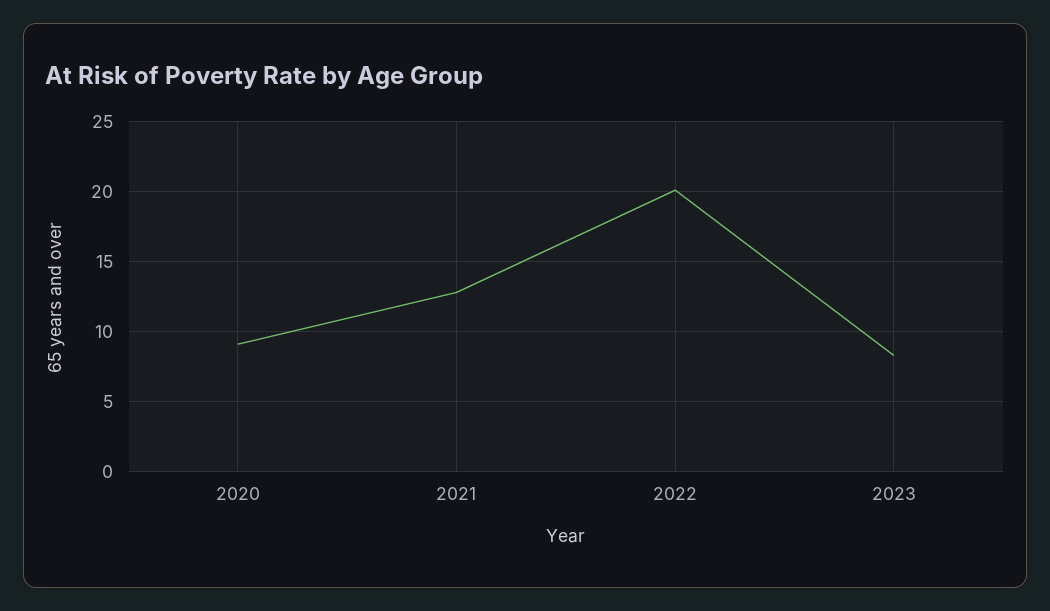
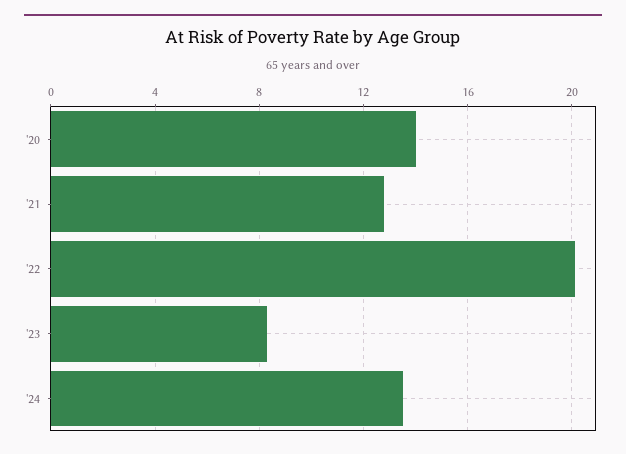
2020: 9 -> 14
'24: none -> 13.5

